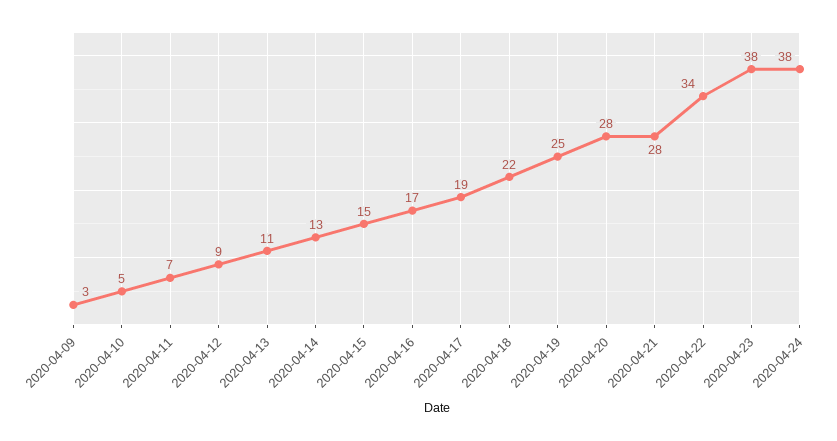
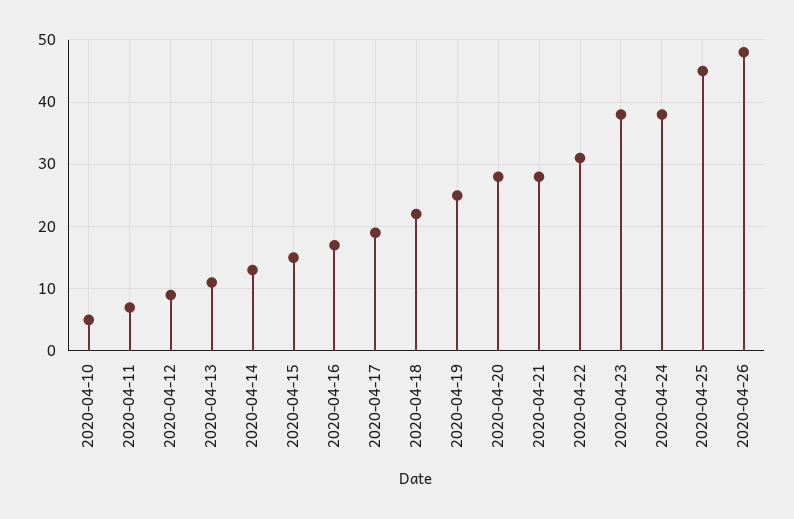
2020-04-09: 3 -> none
2020-04-22: 34 -> 31
2020-04-25: none -> 45
2020-04-26: none -> 48

